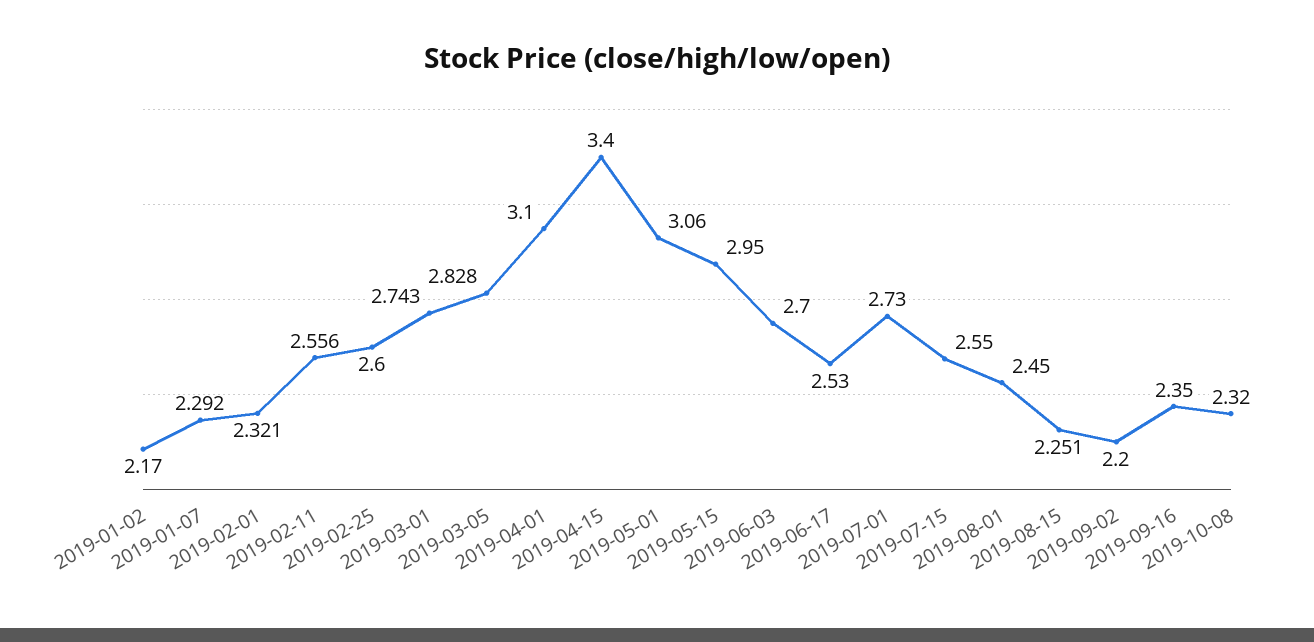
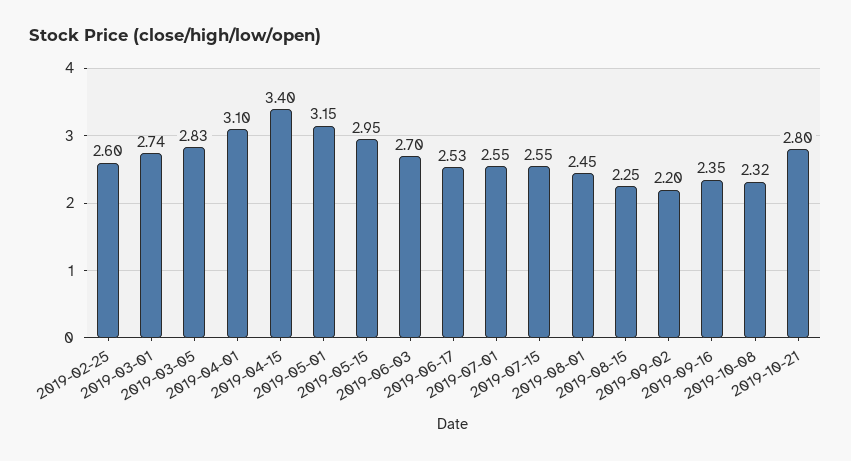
2019-01-02: 2.17 -> none
2019-01-07: 2.292 -> none
2019-02-01: 2.321 -> none
2019-02-11: 2.556 -> none
2019-05-01: 3.06 -> 3.15
2019-07-01: 2.73 -> 2.55
2019-10-21: none -> 2.8

